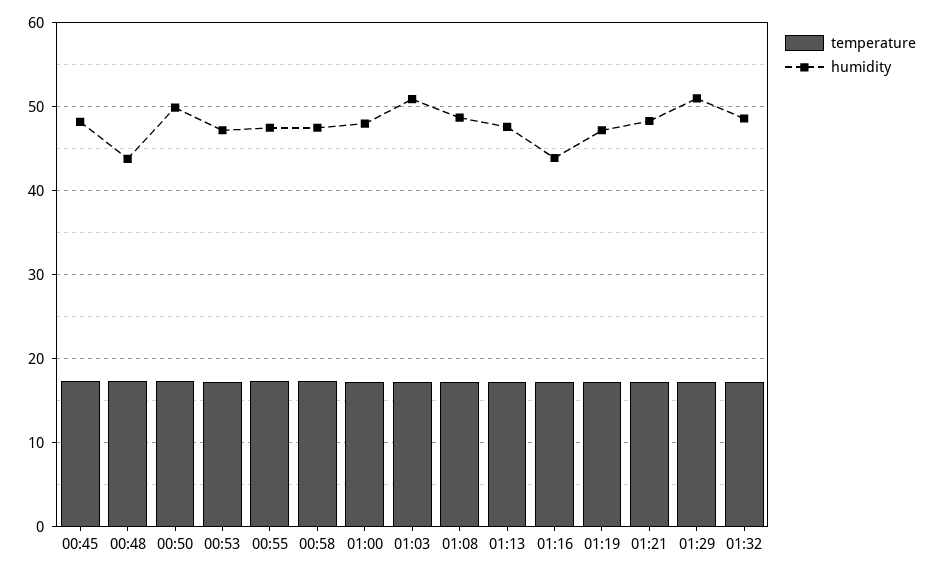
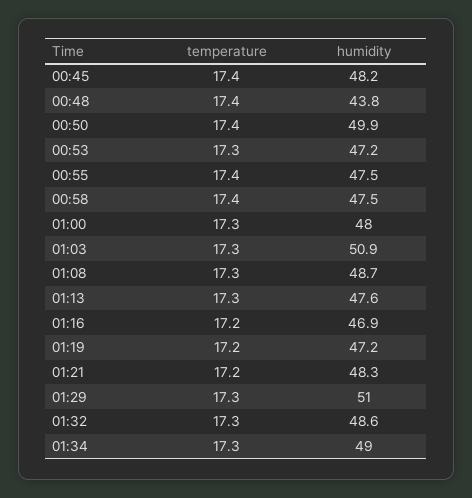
humidity, 01:16: 44 -> 46.9
temperature, 01:34: none -> 17.3
humidity, 01:34: none -> 49

